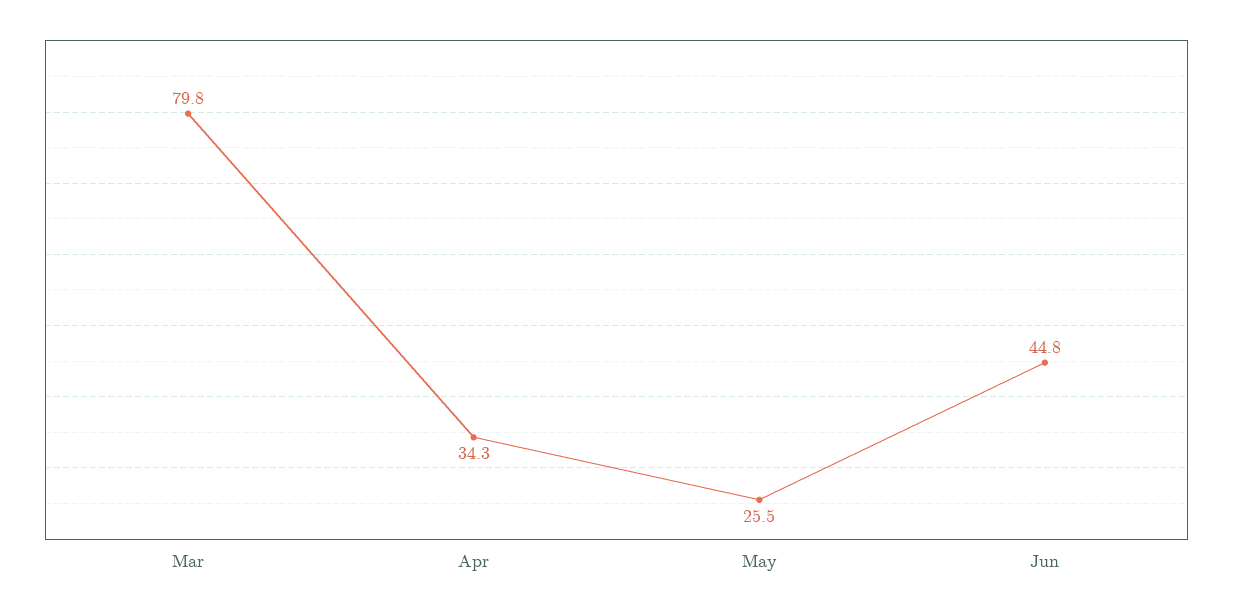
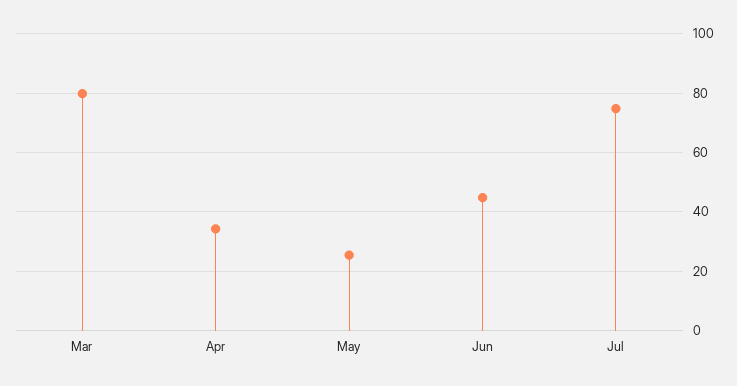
Jul: none -> 75

